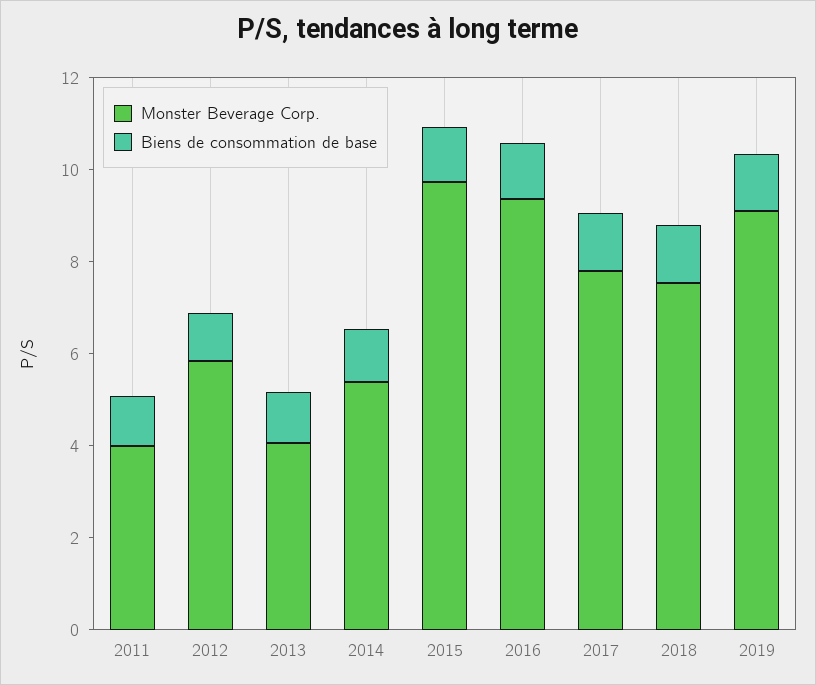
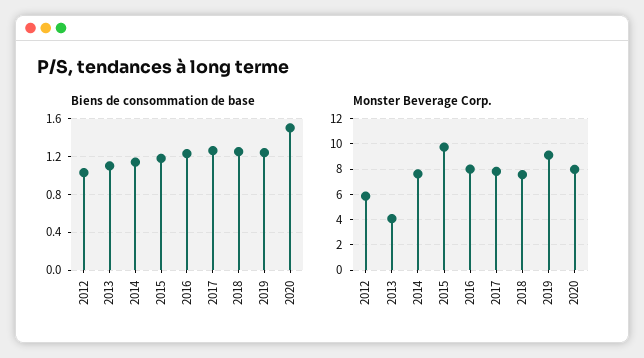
Monster Beverage Corp., 2011: 4 -> none
Biens de consommation de base, 2011: 1 -> none
Monster Beverage Corp., 2014: 5.5 -> 7.5
Monster Beverage Corp., 2016: 9.5 -> 8
Biens de consommation de base, 2020: none -> 1.5
Monster Beverage Corp., 2020: none -> 8

